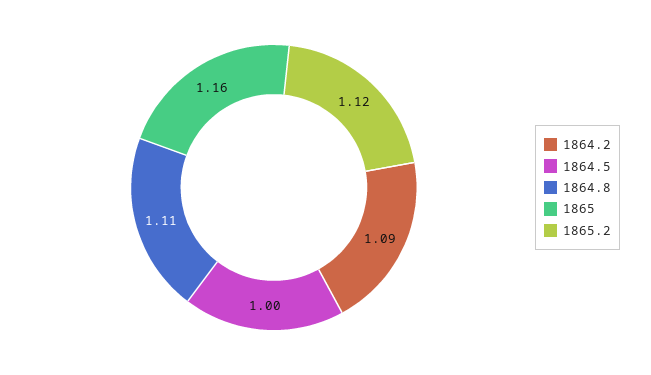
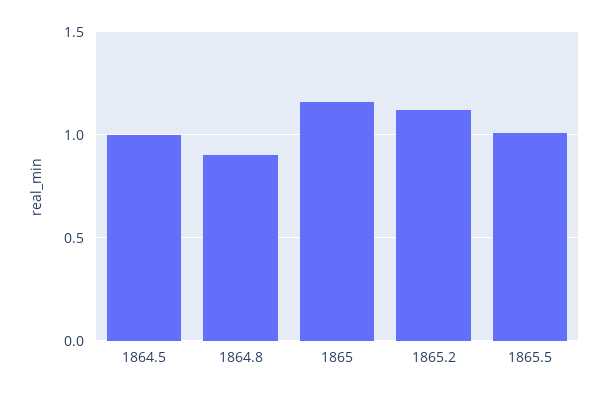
1864.2: 1.09 -> none
1864.8: 1.11 -> 0.9
1865.5: none -> 1

